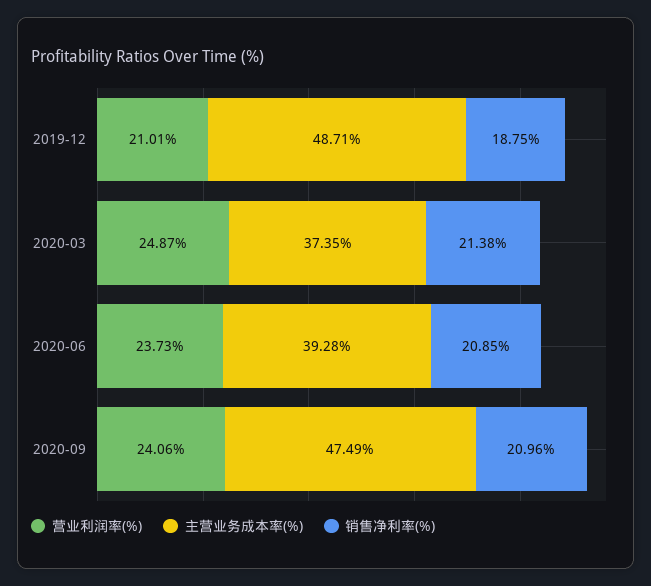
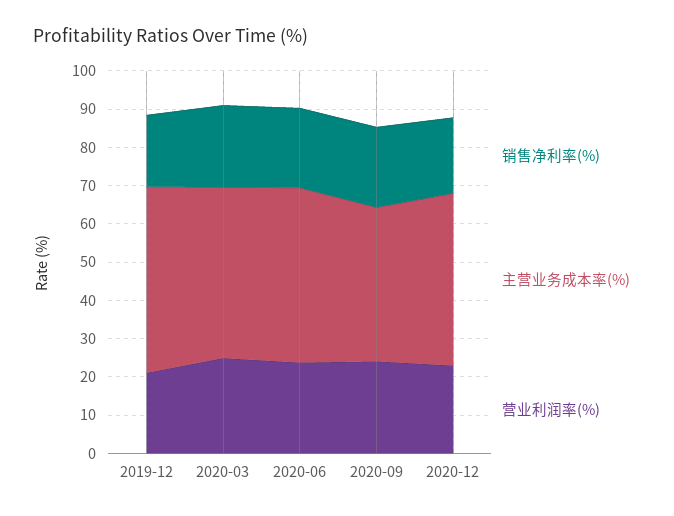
主营业务成本率(%), 2020-03: 37.35 -> 45
主营业务成本率(%), 2020-06: 39.28 -> 45
主营业务成本率(%), 2020-09: 47.49 -> 40
销售净利率(%), 2020-12: none -> 20
主营业务成本率(%), 2020-12: none -> 45
营业利润率(%), 2020-12: none -> 22.5

